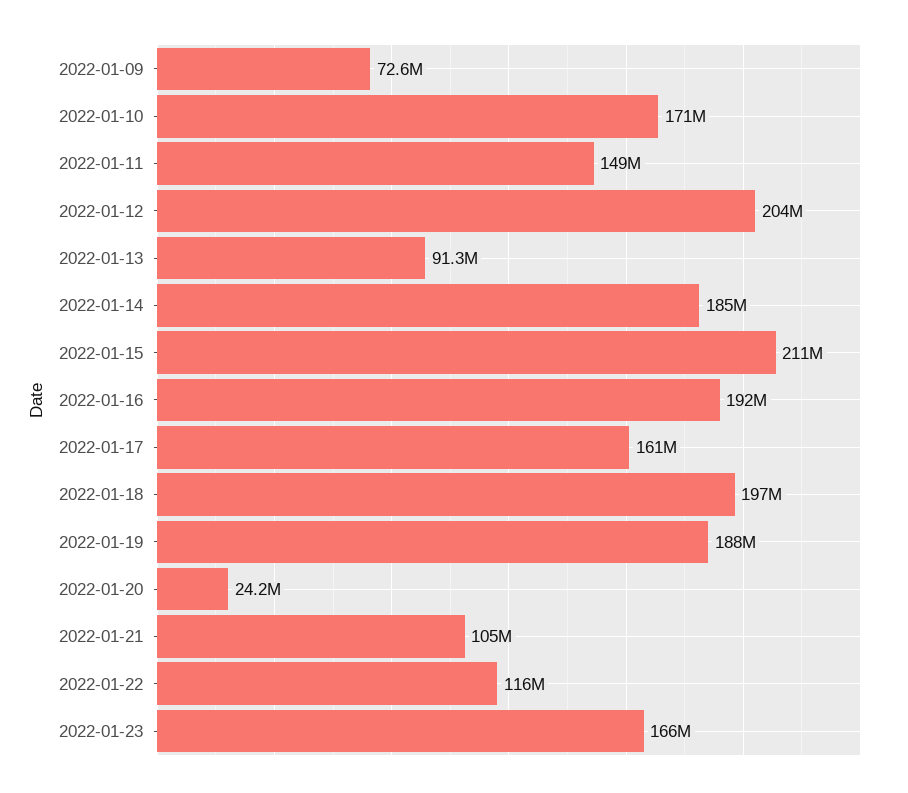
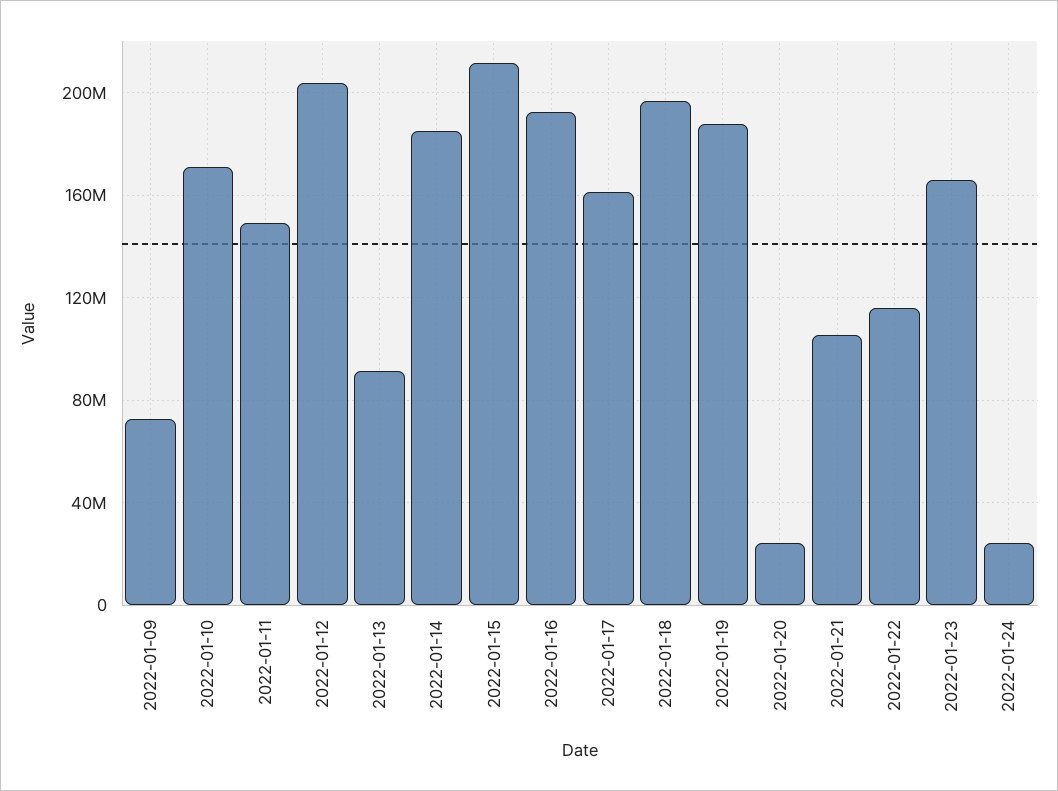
2022-01-24: none -> 25000000

